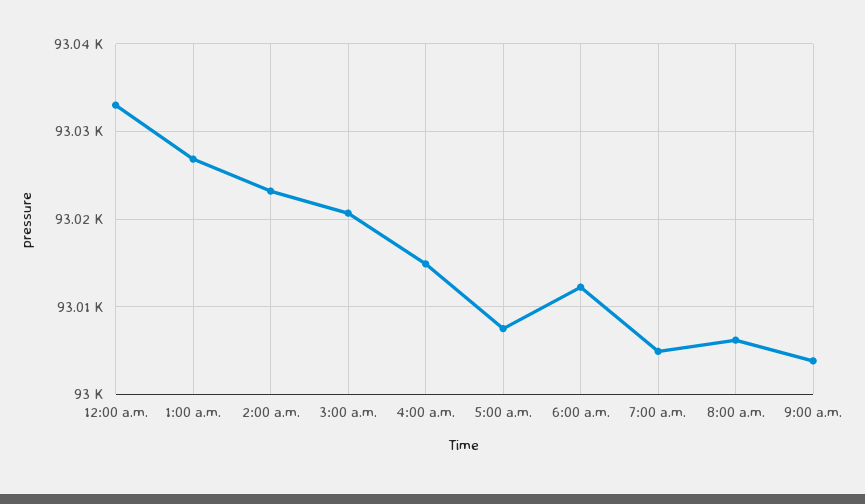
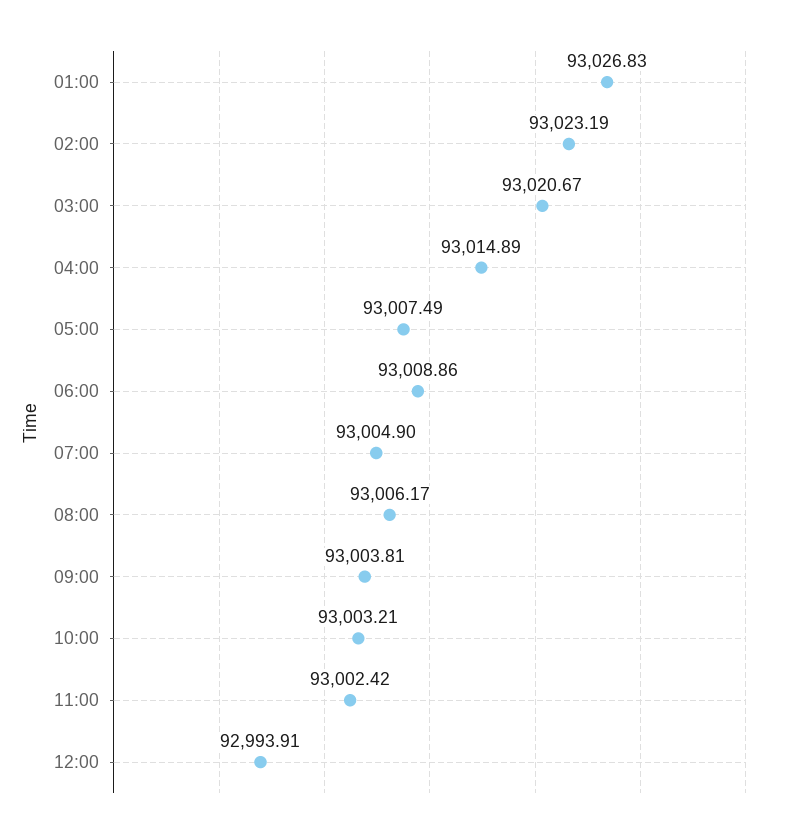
12:00 a.m.: 93033 -> none
6:00 a.m.: 93012 -> 93008.86
10:00: none -> 93003.21
11:00: none -> 93002.42
12:00: none -> 92993.91

